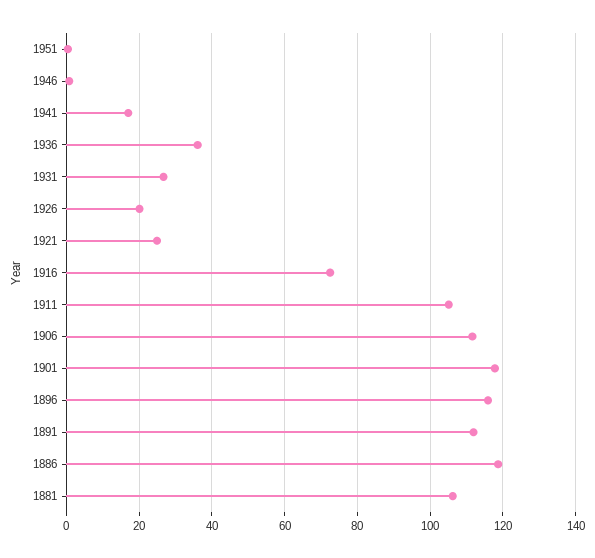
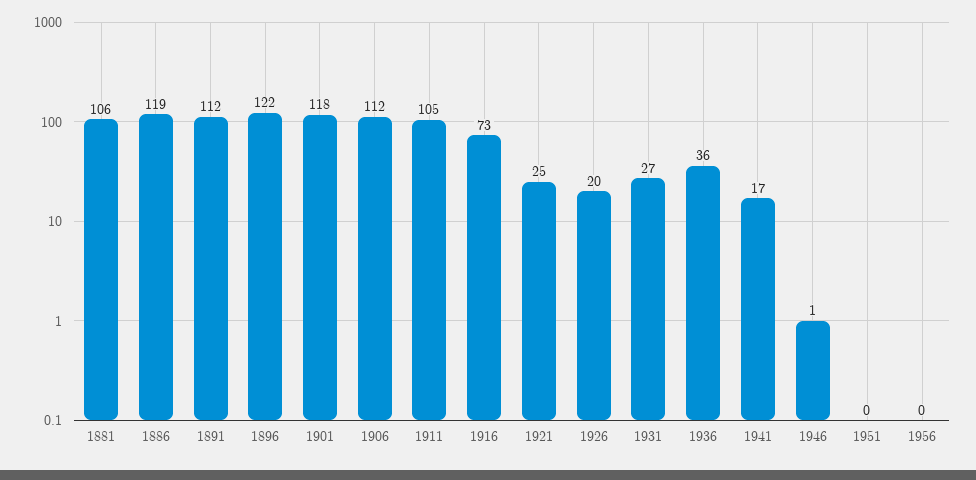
1896: 116 -> 122
1956: none -> 0

